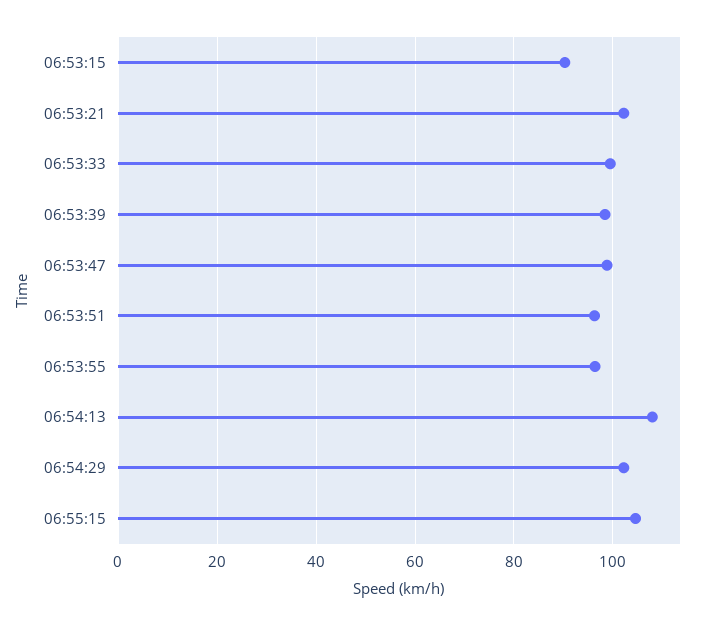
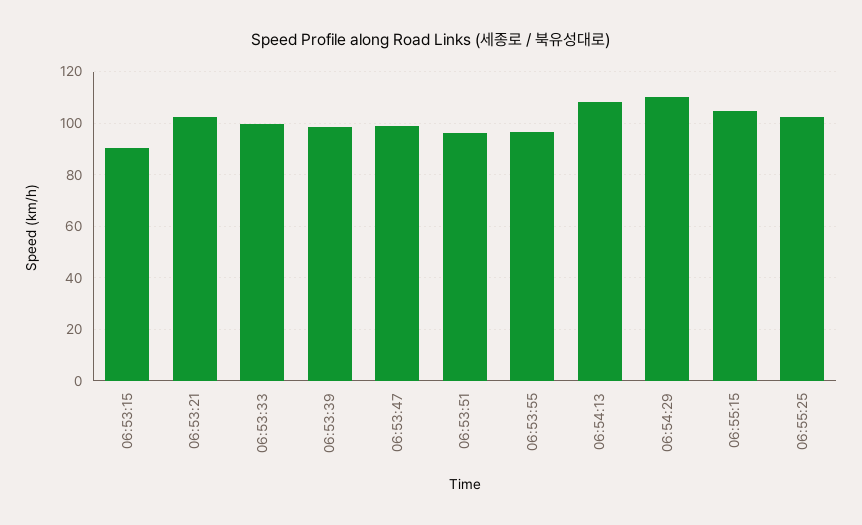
06:54:29: 102 -> 110
06:55:25: none -> 102.5

